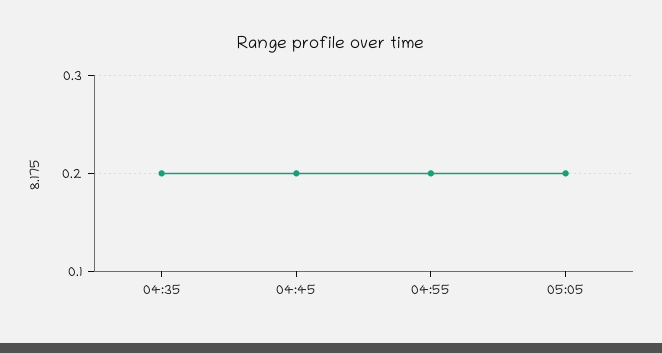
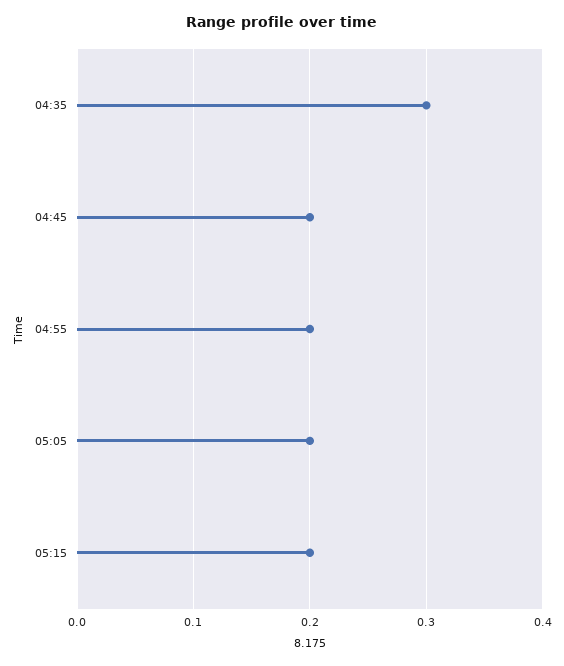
04:35: 0.2 -> 0.3
05:15: none -> 0.2

